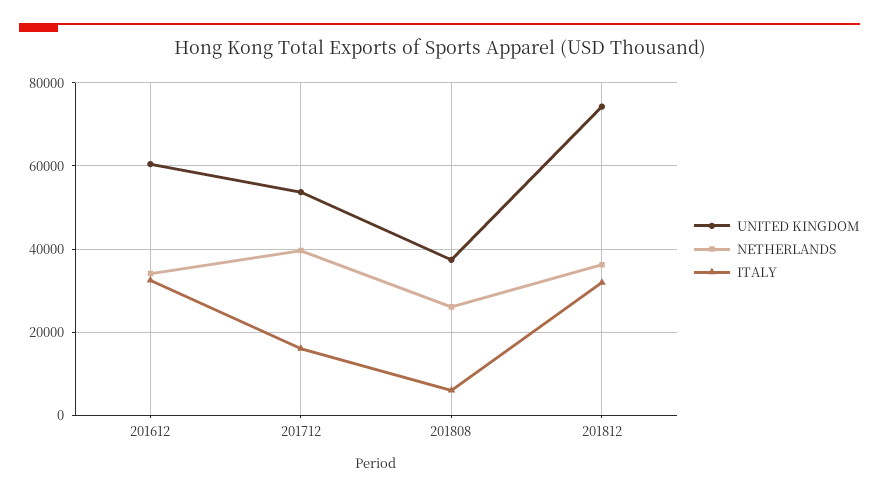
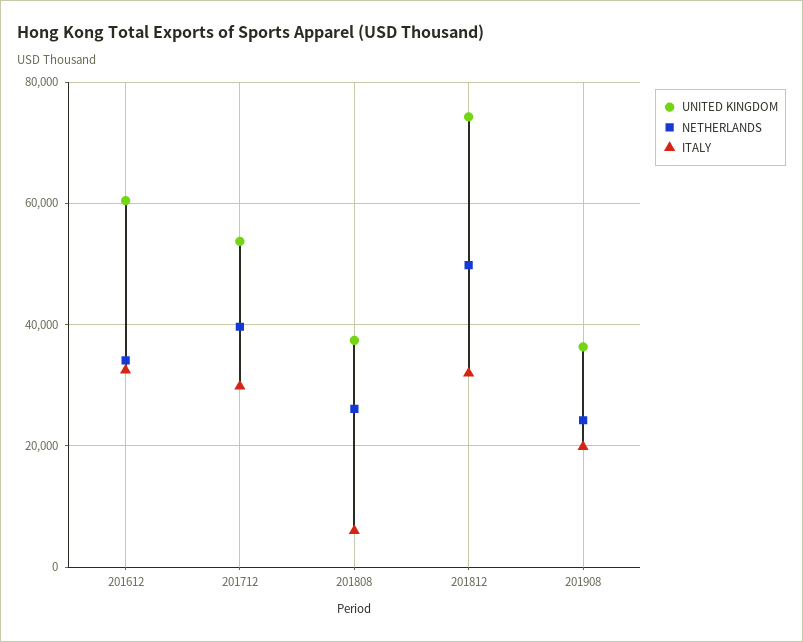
ITALY, 201712: 16000 -> 30000
NETHERLANDS, 201812: 36000 -> 50000
UNITED KINGDOM, 201908: none -> 36000
NETHERLANDS, 201908: none -> 24000
ITALY, 201908: none -> 20000

